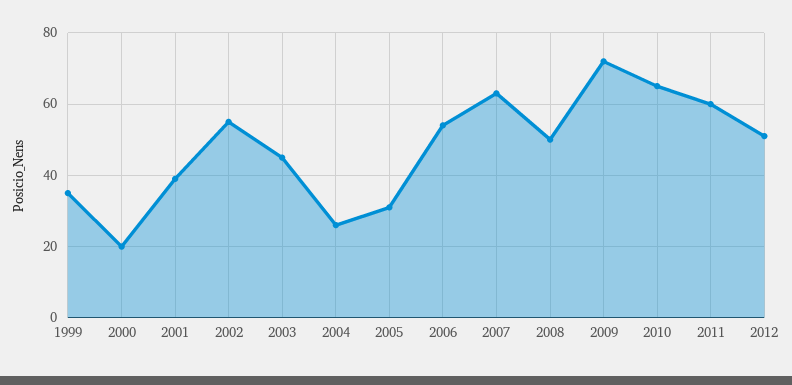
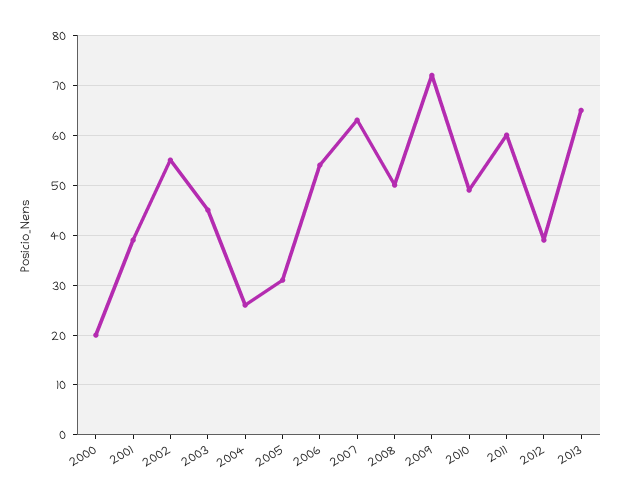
1999: 35 -> none
2010: 65 -> 50
2012: 50 -> 40
2013: none -> 65

